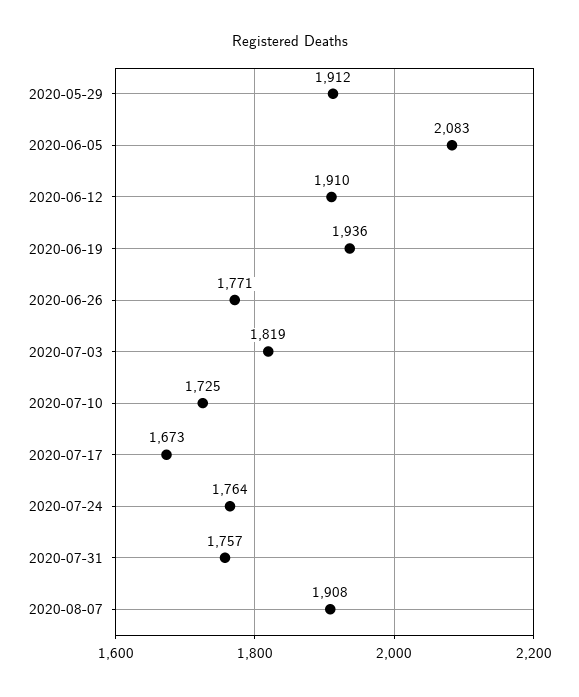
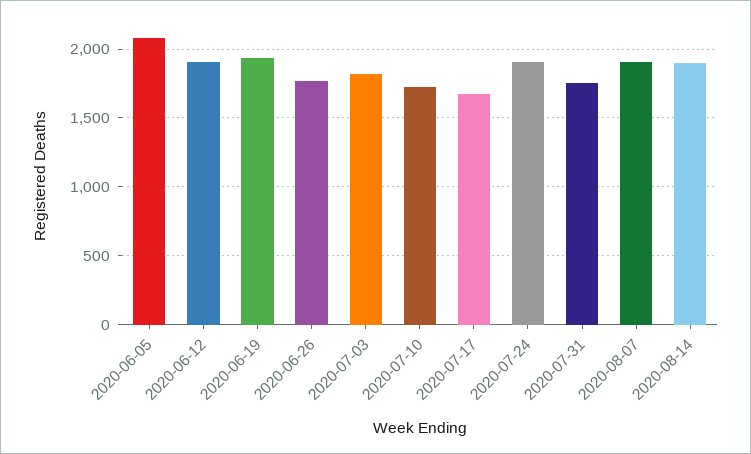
2020-05-29: 1912 -> none
2020-07-24: 1764 -> 1900
2020-08-14: none -> 1900

